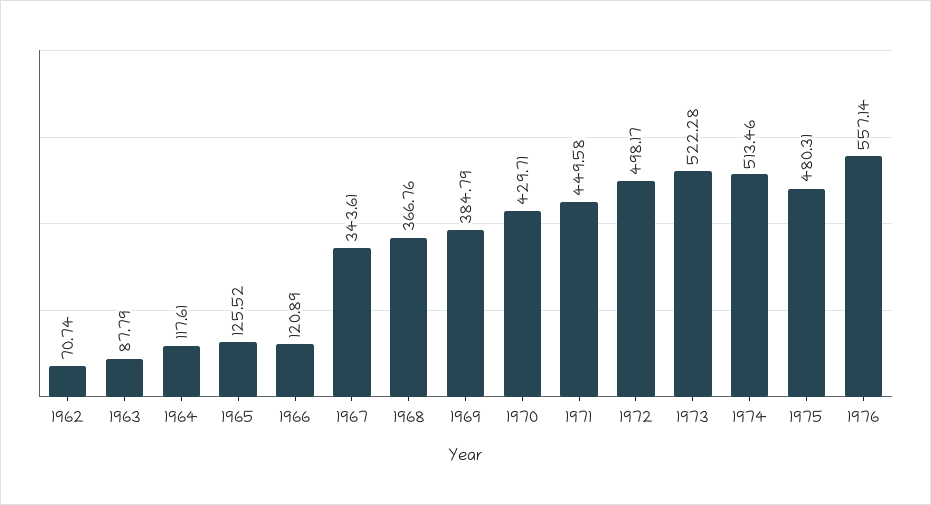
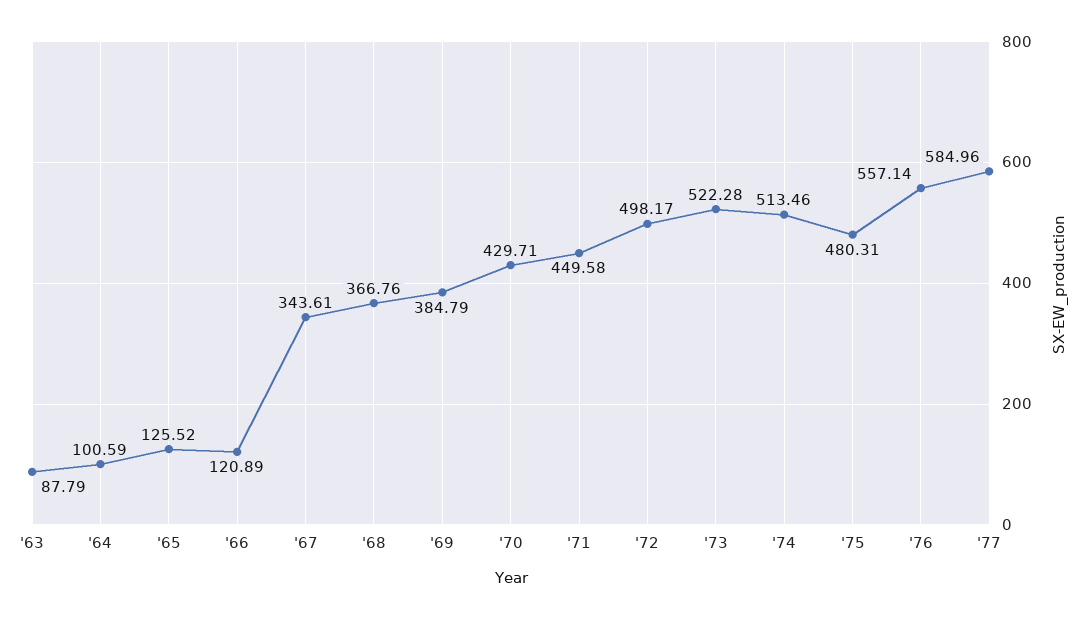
1962: 70.74 -> none
1964: 117.61 -> 100.59
'77: none -> 584.96

